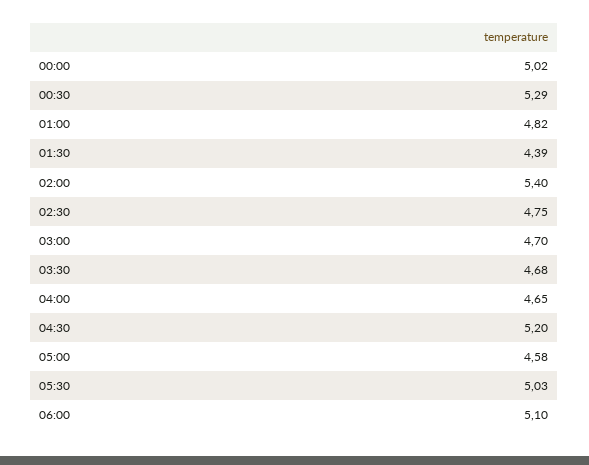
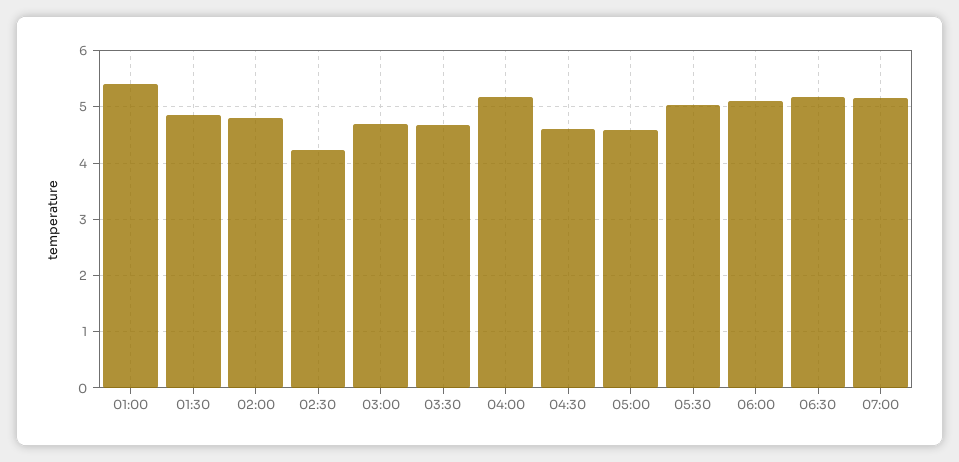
00:00: 5.02 -> none
00:30: 5.29 -> none
01:00: 4.82 -> 5.4
01:30: 4.39 -> 4.8
02:00: 5.4 -> 4.8
02:30: 4.75 -> 4.2
04:00: 4.65 -> 5.2
04:30: 5.2 -> 4.6
06:30: none -> 5.2
07:00: none -> 5.2

